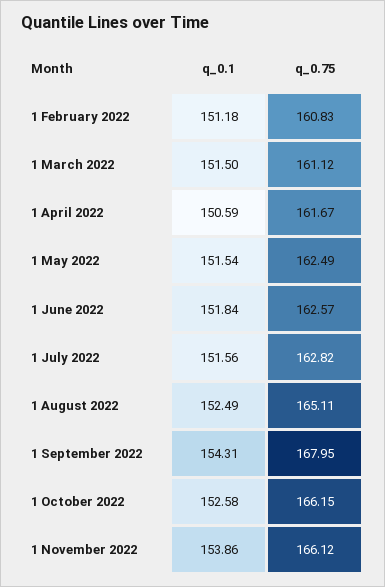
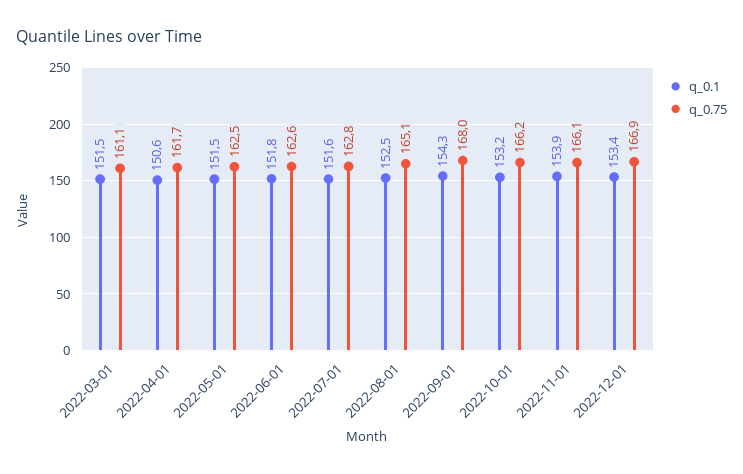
q_0.1, 1 February 2022: 151.18 -> none
q_0.75, 1 February 2022: 160.83 -> none
q_0.1, 1 October 2022: 152.58 -> 153.2
q_0.1, 2022-12-01: none -> 153.4
q_0.75, 2022-12-01: none -> 166.9

